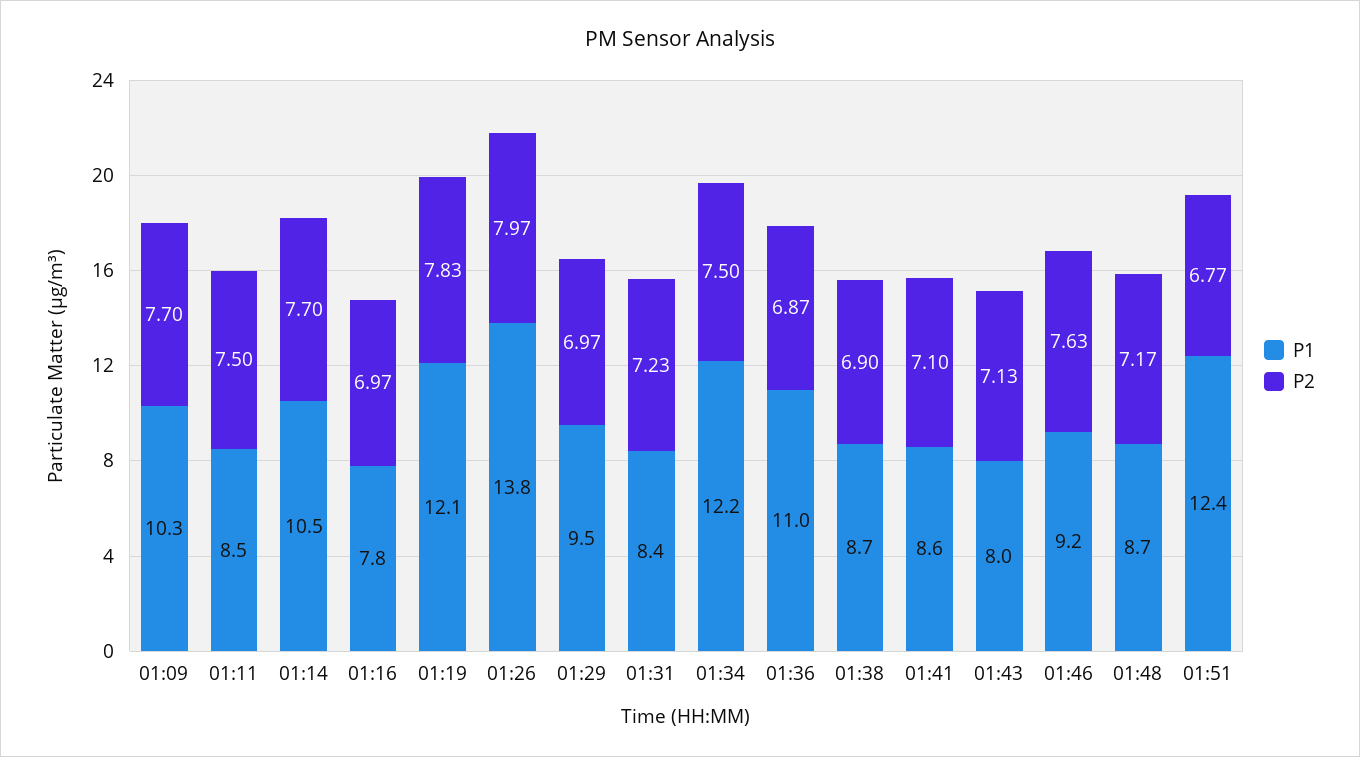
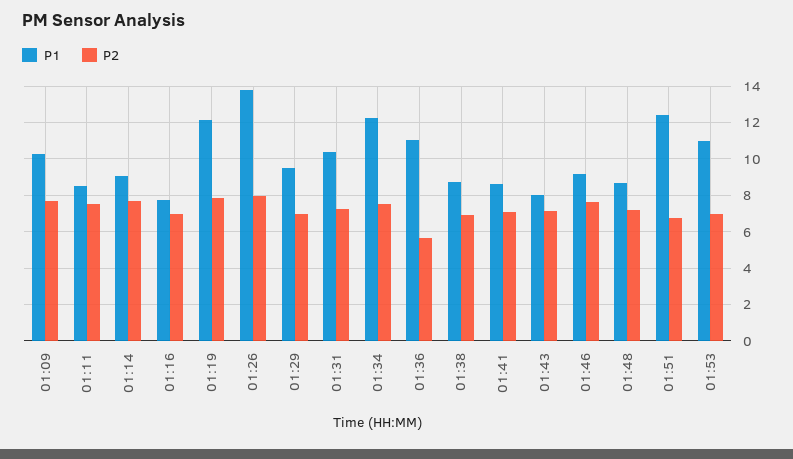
P1, 01:14: 10.5 -> 9
P1, 01:31: 8.4 -> 10.5
P2, 01:36: 6.87 -> 5.5
P1, 01:53: none -> 11
P2, 01:53: none -> 7

